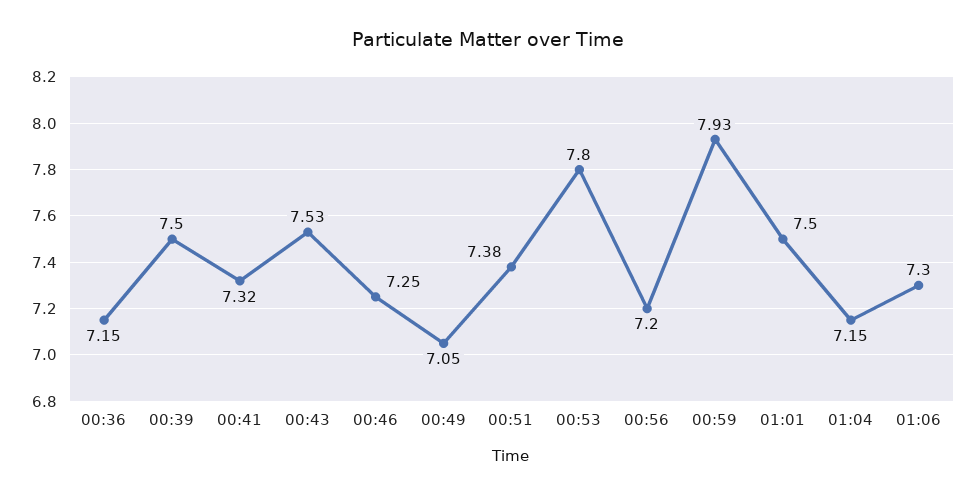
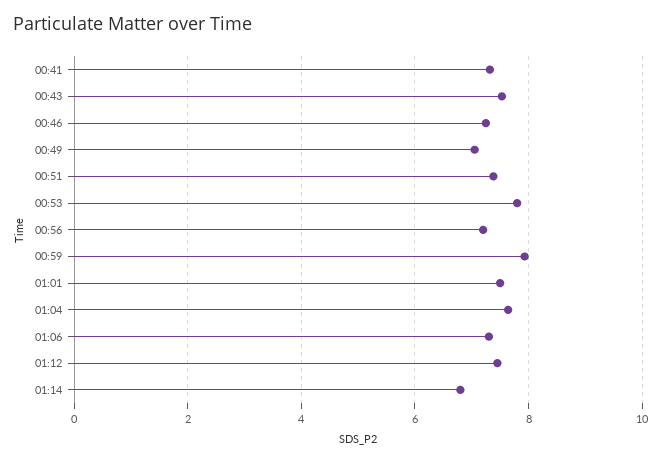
00:36: 7.15 -> none
00:39: 7.5 -> none
01:04: 7.15 -> 7.6
01:12: none -> 7.4
01:14: none -> 6.8

